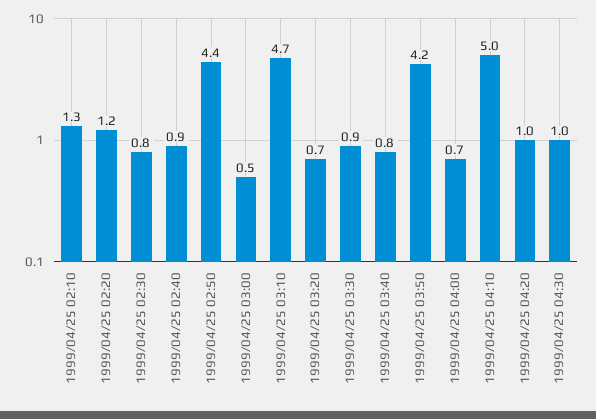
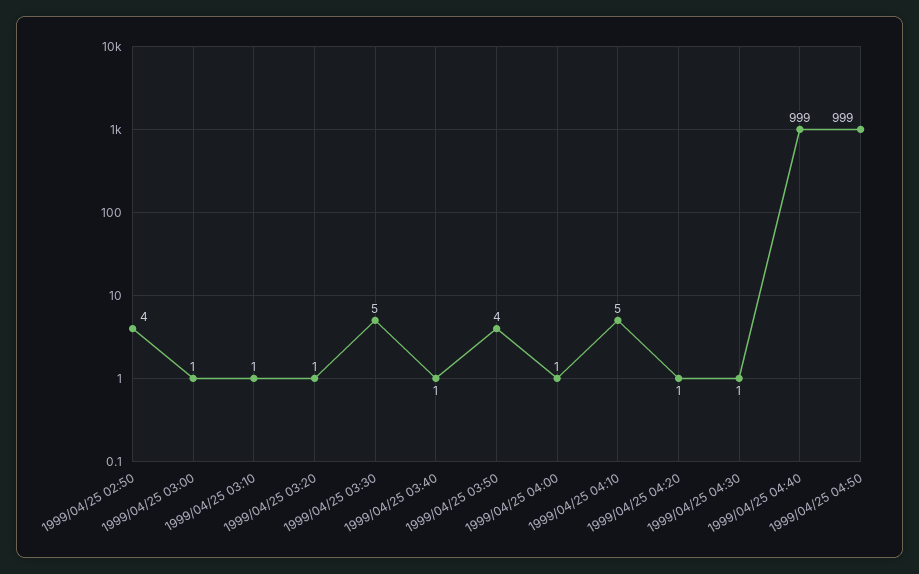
1999/04/25 02:10: 1.3 -> none
1999/04/25 02:20: 1.2 -> none
1999/04/25 02:30: 0.8 -> none
1999/04/25 02:40: 0.9 -> none
1999/04/25 03:10: 4.7 -> 1
1999/04/25 03:30: 0.9 -> 5
1999/04/25 04:40: none -> 999
1999/04/25 04:50: none -> 999

